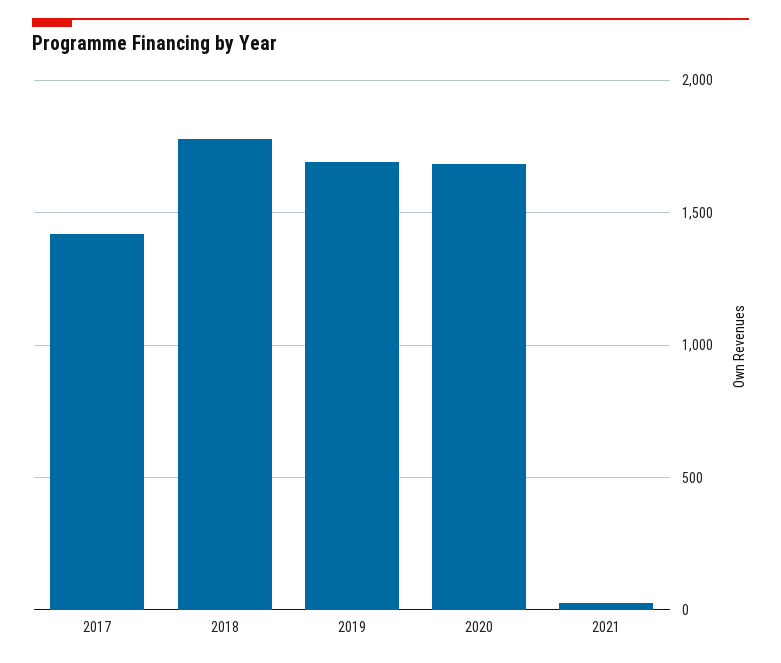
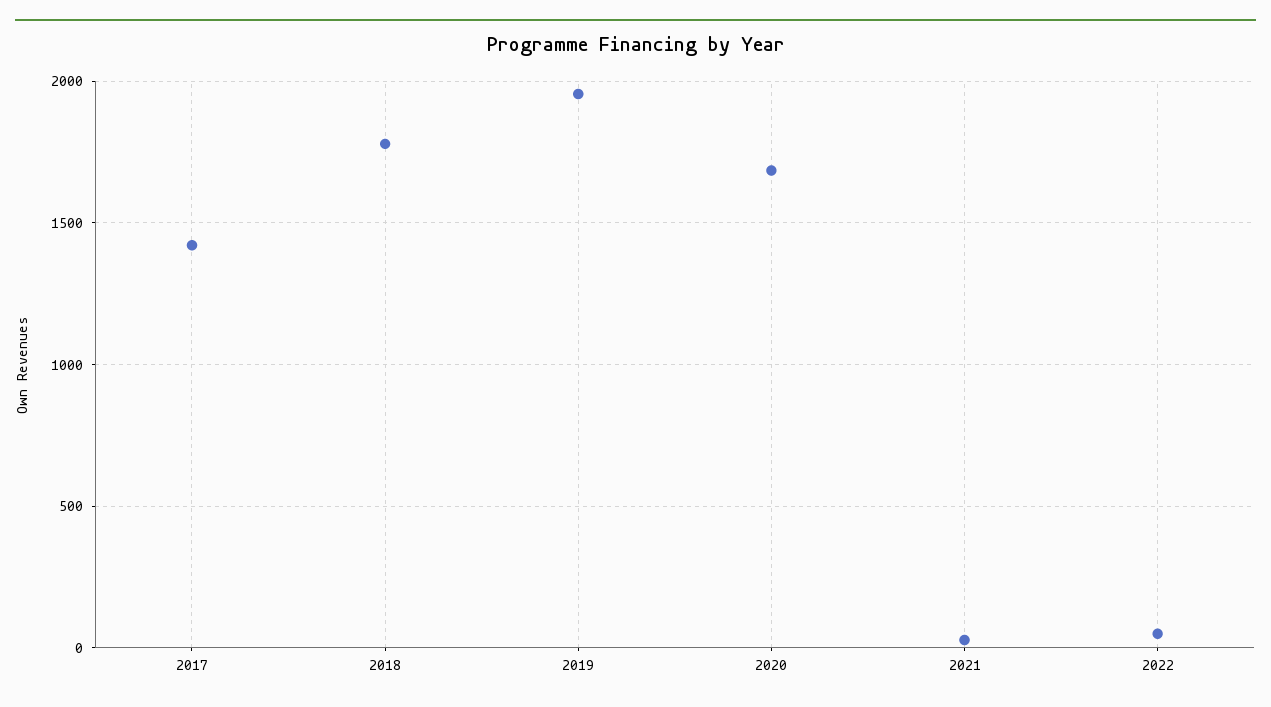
2019: 1700 -> 1950
2022: none -> 50

